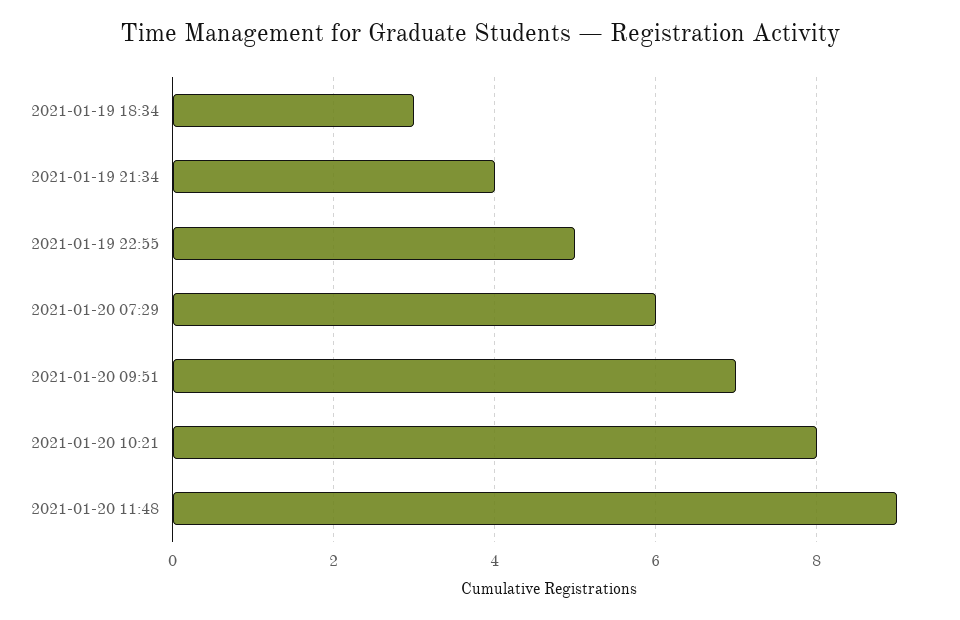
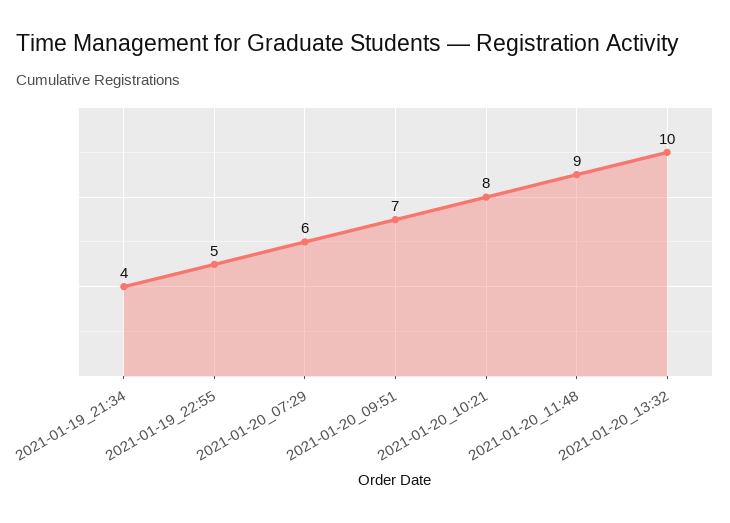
2021-01-19 18:34: 3 -> none
2021-01-20_13:32: none -> 10

